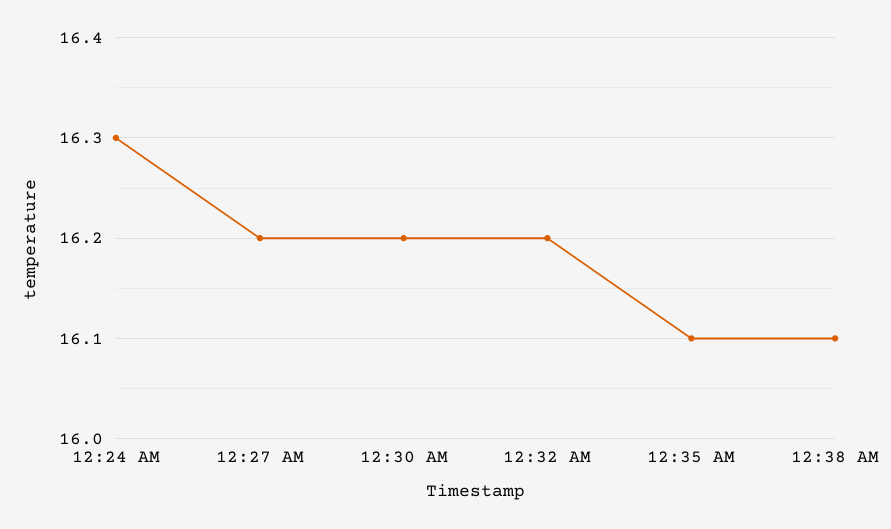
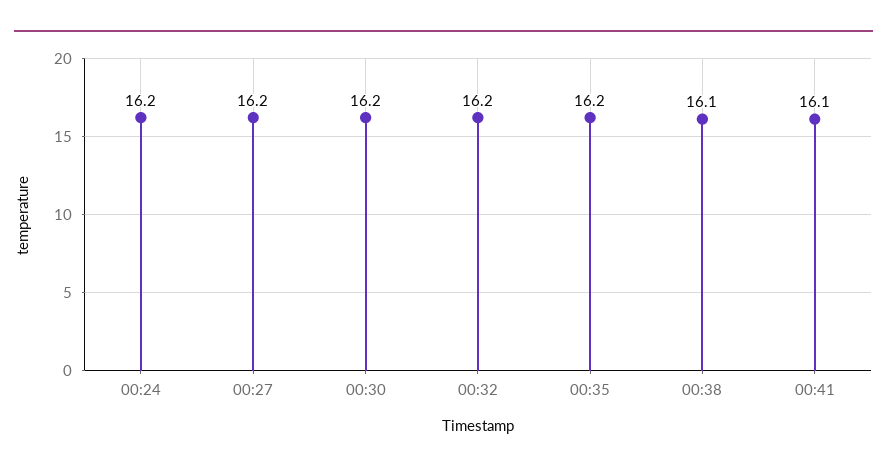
12:24 AM: 16.3 -> 16.2
12:35 AM: 16.1 -> 16.2
00:41: none -> 16.1

